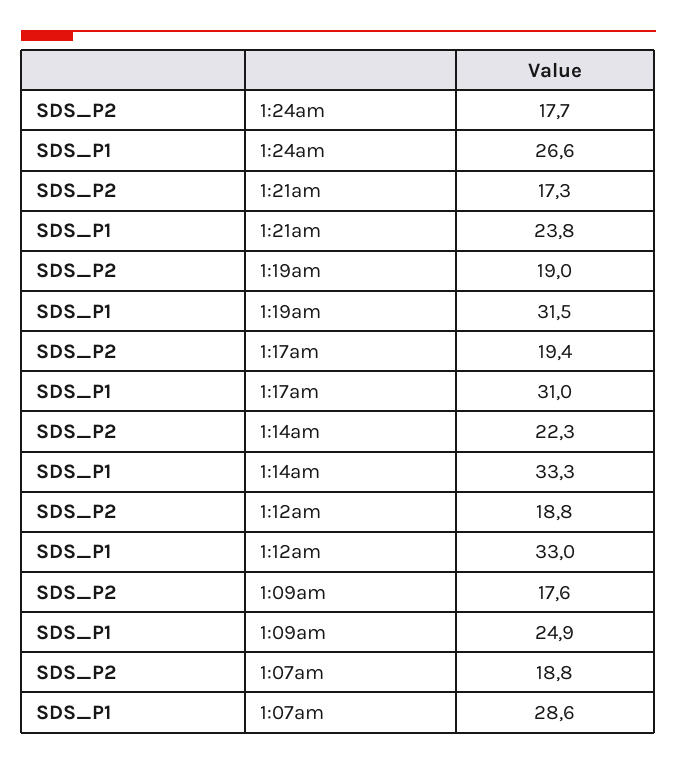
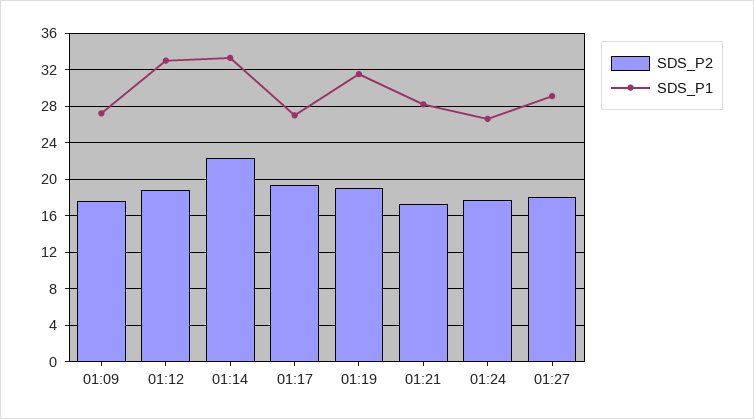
SDS_P1, 1:21am: 23.8 -> 28
SDS_P1, 1:17am: 31 -> 27
SDS_P1, 1:09am: 24.9 -> 27
SDS_P2, 1:07am: 18.8 -> none
SDS_P1, 1:07am: 28.6 -> none
SDS_P2, 01:27: none -> 18
SDS_P1, 01:27: none -> 29

